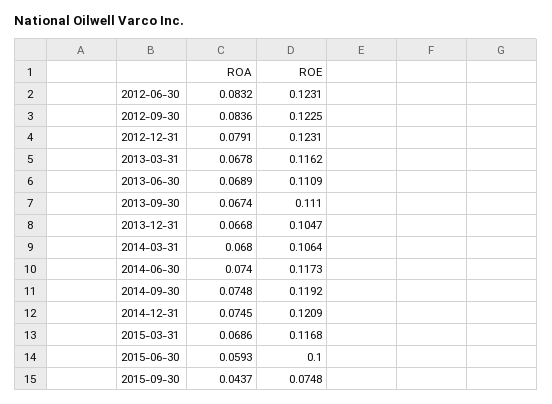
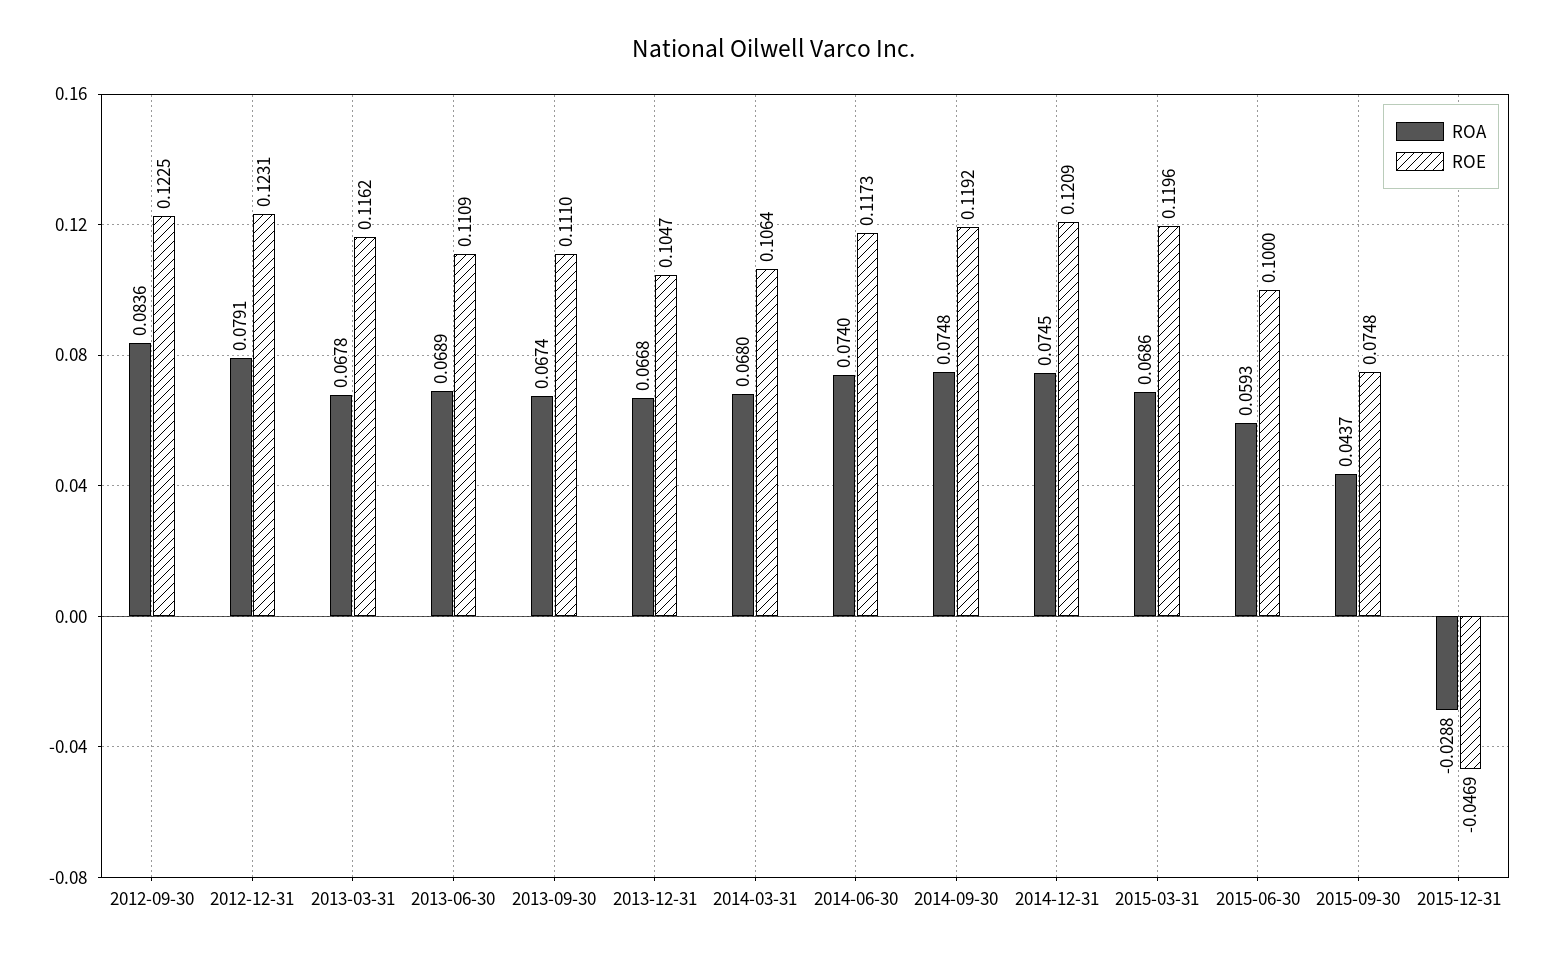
ROA, 2012-06-30: 0.0832 -> none
ROE, 2012-06-30: 0.1231 -> none
ROE, 2015-03-31: 0.1168 -> 0.1196
ROA, 2015-12-31: none -> -0.0288
ROE, 2015-12-31: none -> -0.0469

